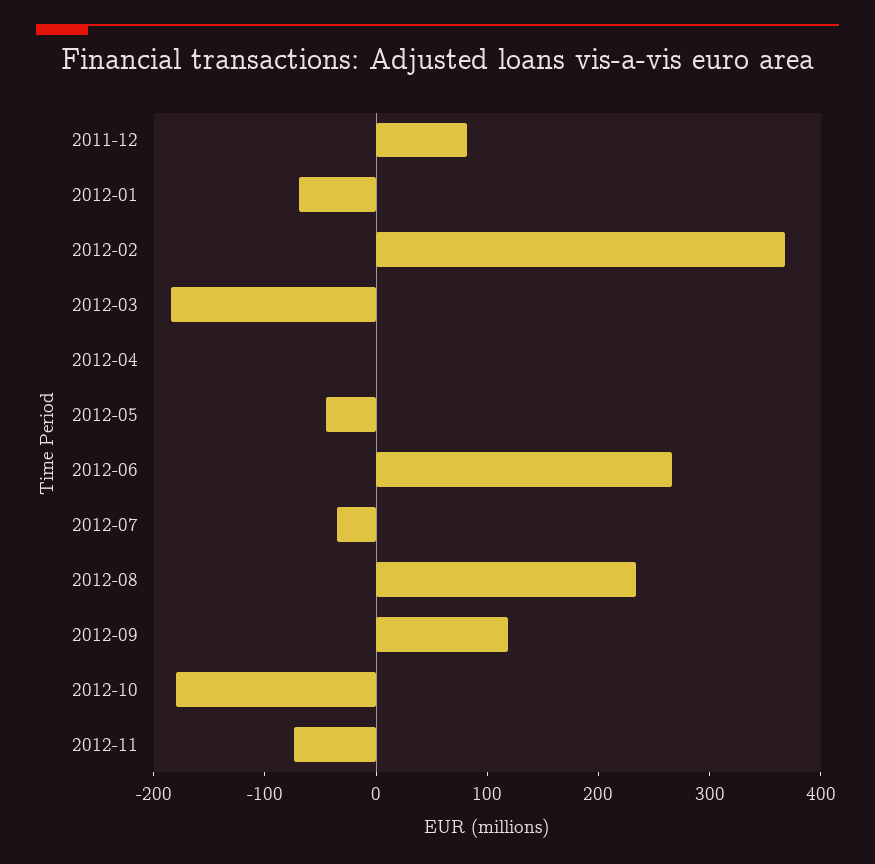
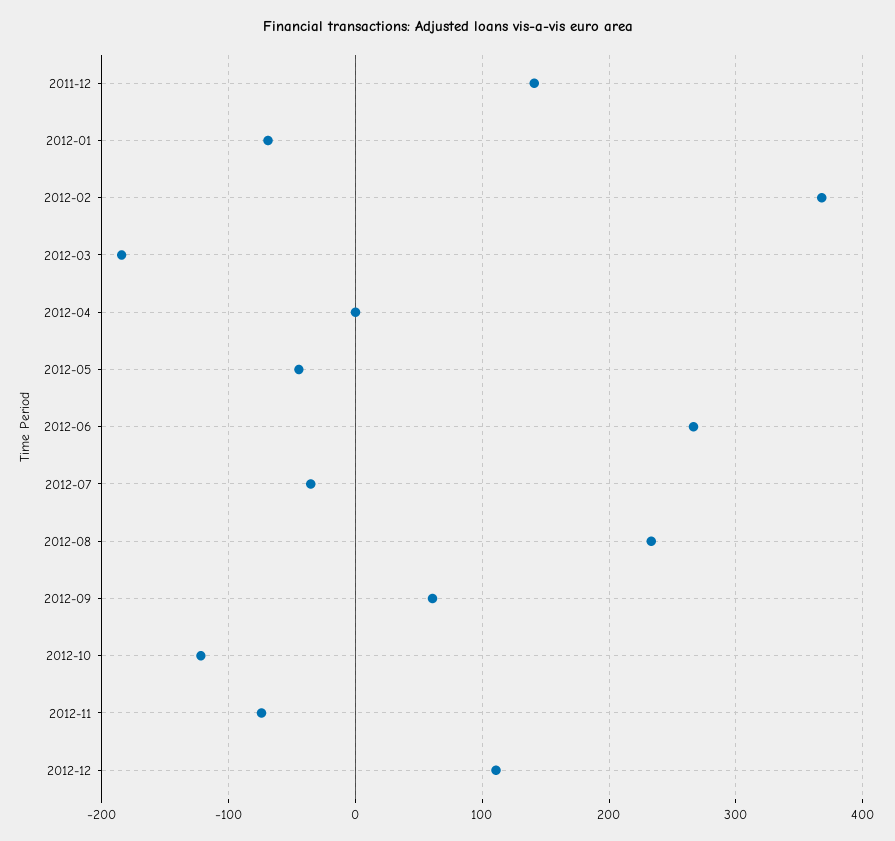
2011-12: 80 -> 140
2012-09: 120 -> 60
2012-10: -180 -> -120
2012-12: none -> 110

